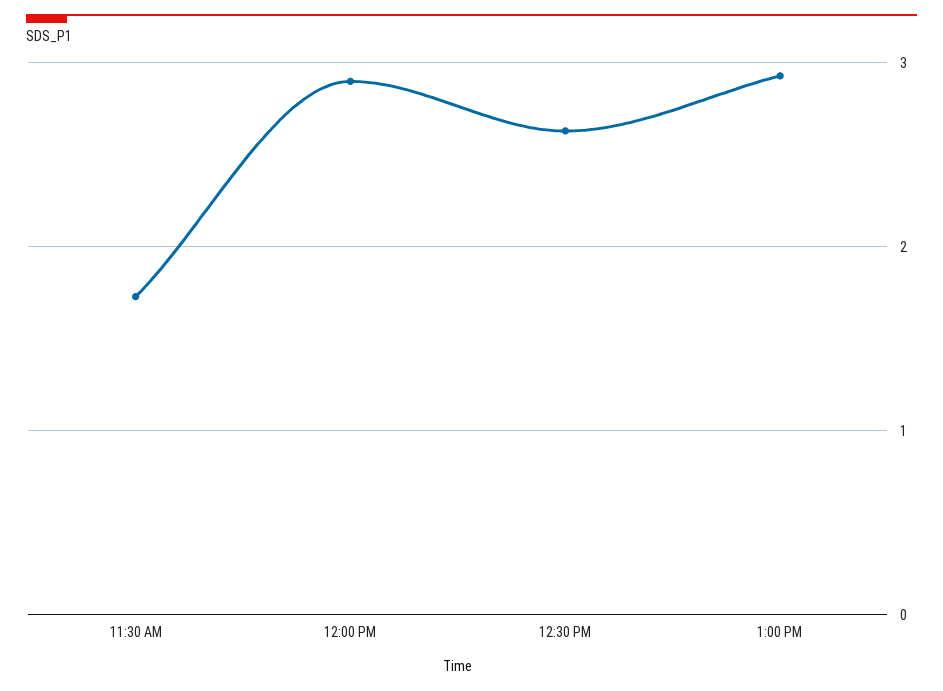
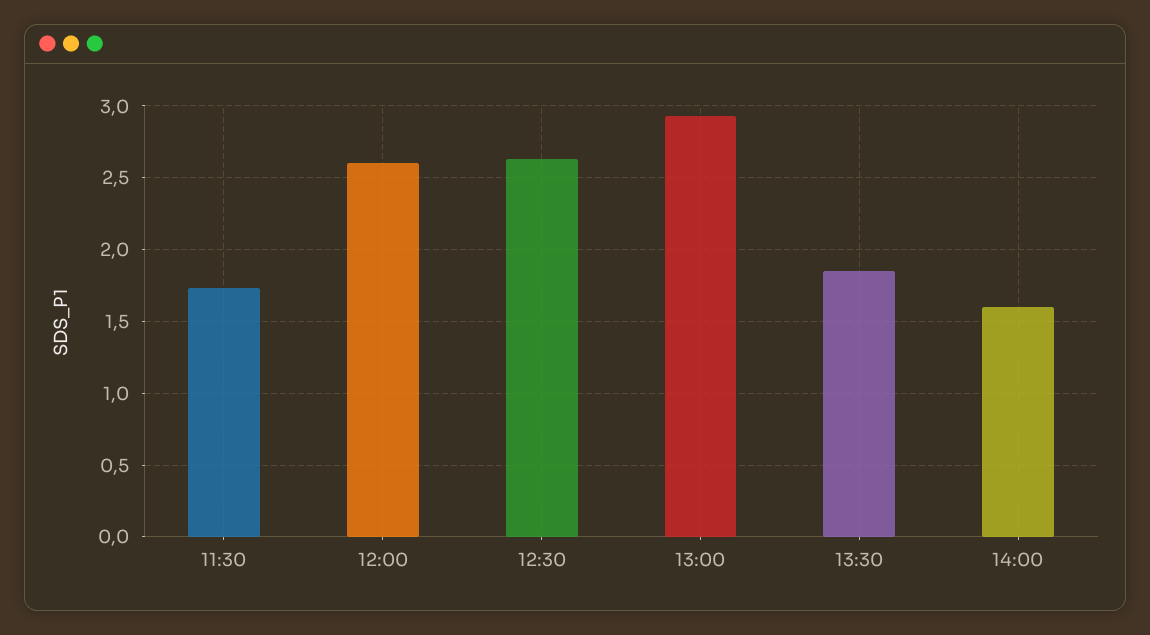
12:00 PM: 2.9 -> 2.6
13:30: none -> 1.85
14:00: none -> 1.6

